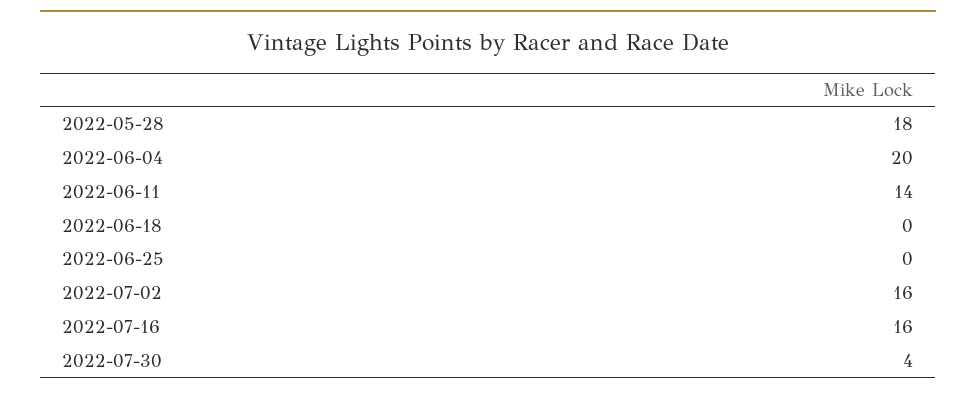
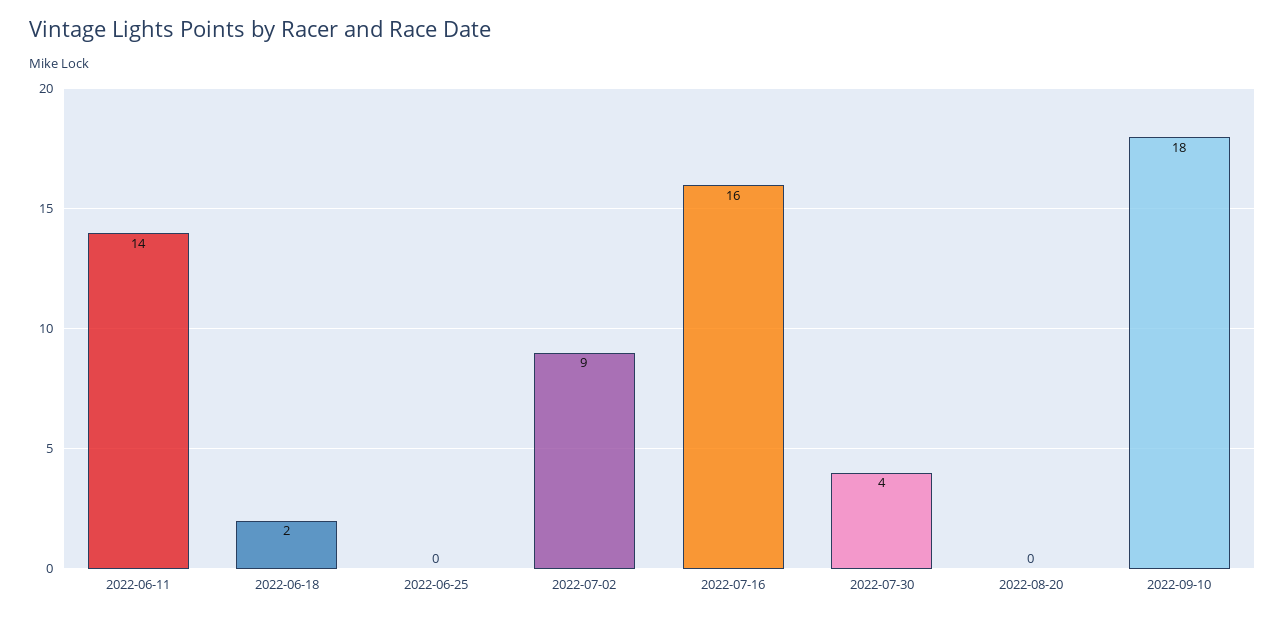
2022-05-28: 18 -> none
2022-06-04: 20 -> none
2022-06-18: 0 -> 2
2022-07-02: 16 -> 9
2022-08-20: none -> 0
2022-09-10: none -> 18

